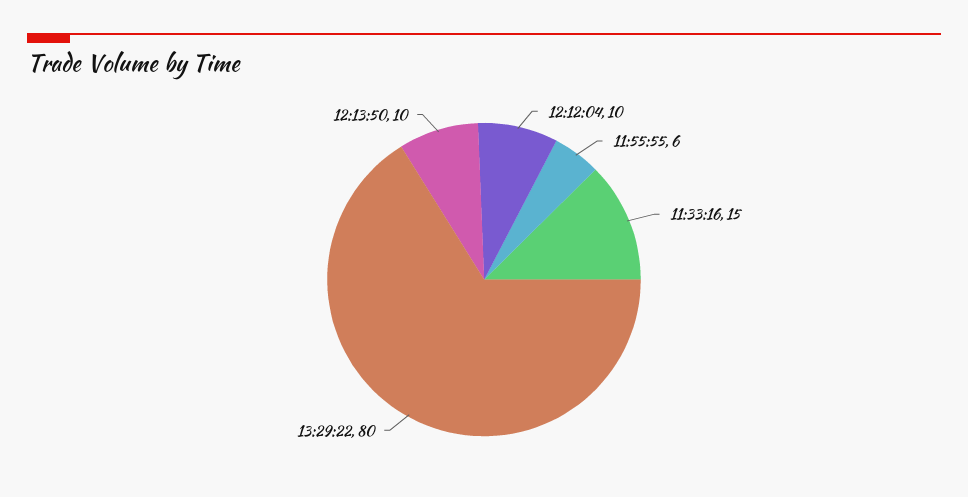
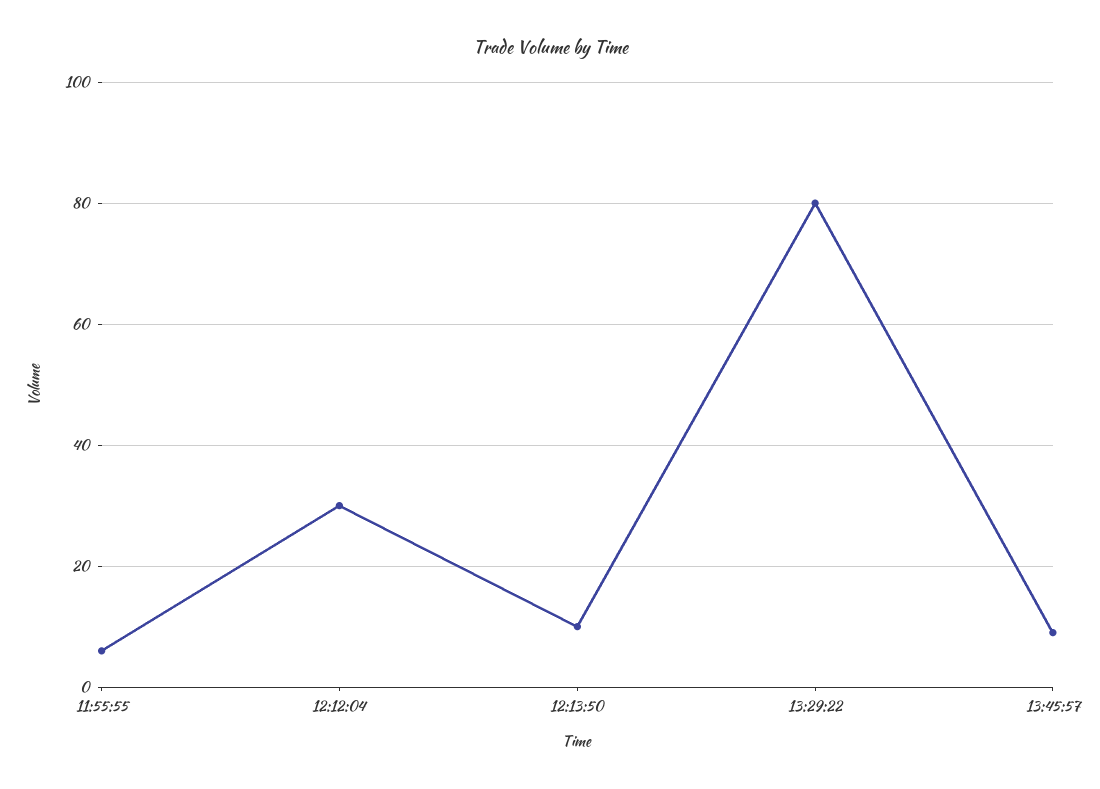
12:12:04: 10 -> 30
11:33:16: 15 -> none
13:45:57: none -> 10

